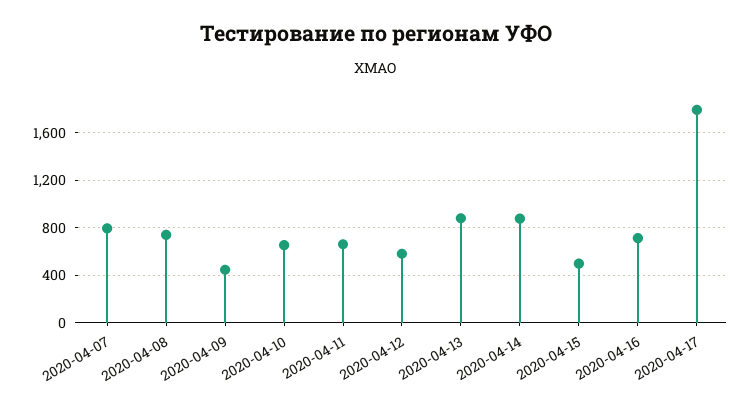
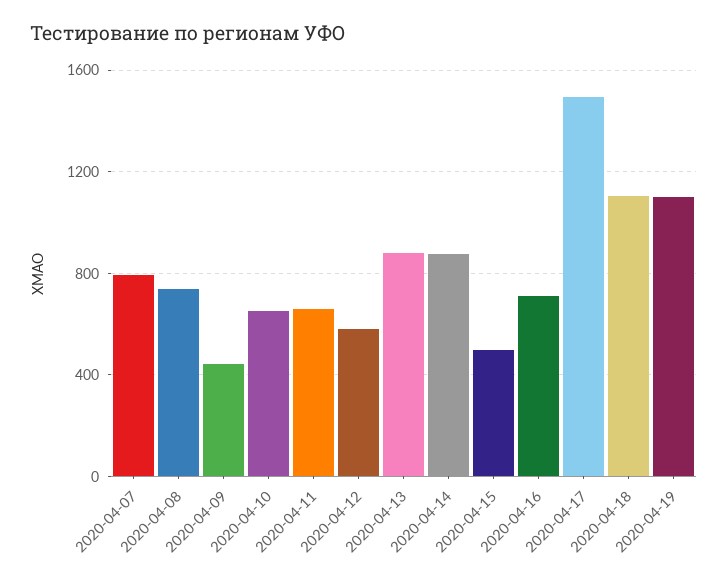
2020-04-17: 1800 -> 1500
2020-04-18: none -> 1100
2020-04-19: none -> 1100

